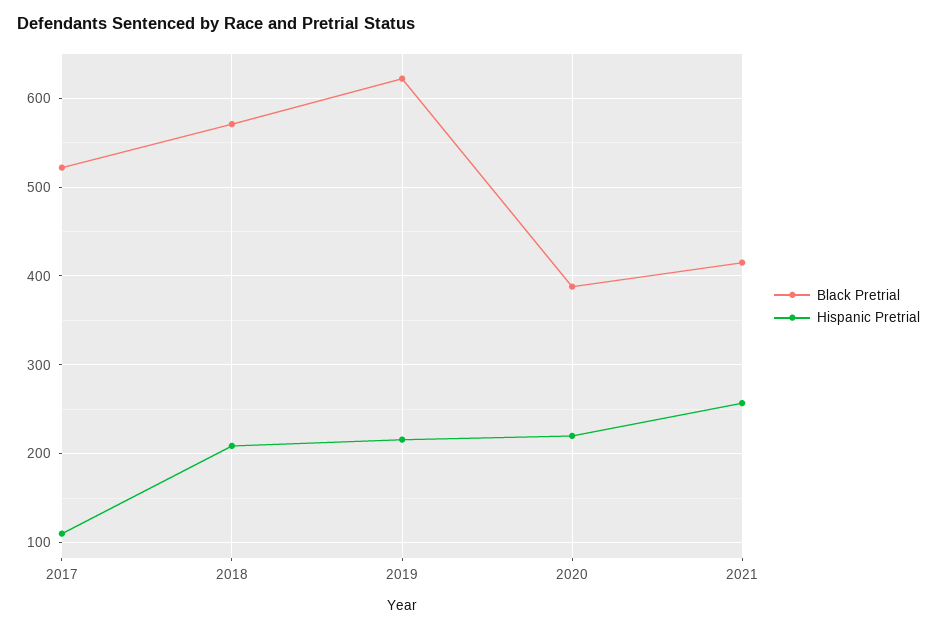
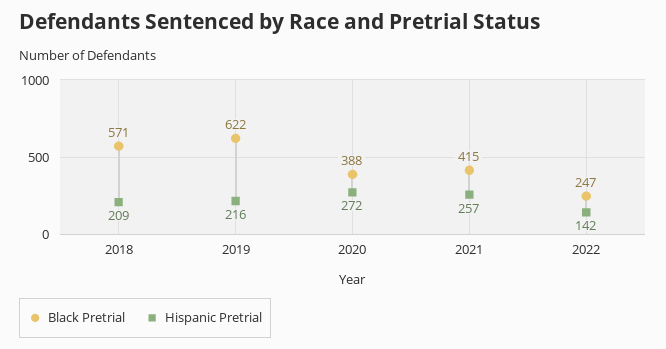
Black Pretrial, 2017: 520 -> none
Hispanic Pretrial, 2017: 110 -> none
Hispanic Pretrial, 2020: 220 -> 272
Black Pretrial, 2022: none -> 247
Hispanic Pretrial, 2022: none -> 142

